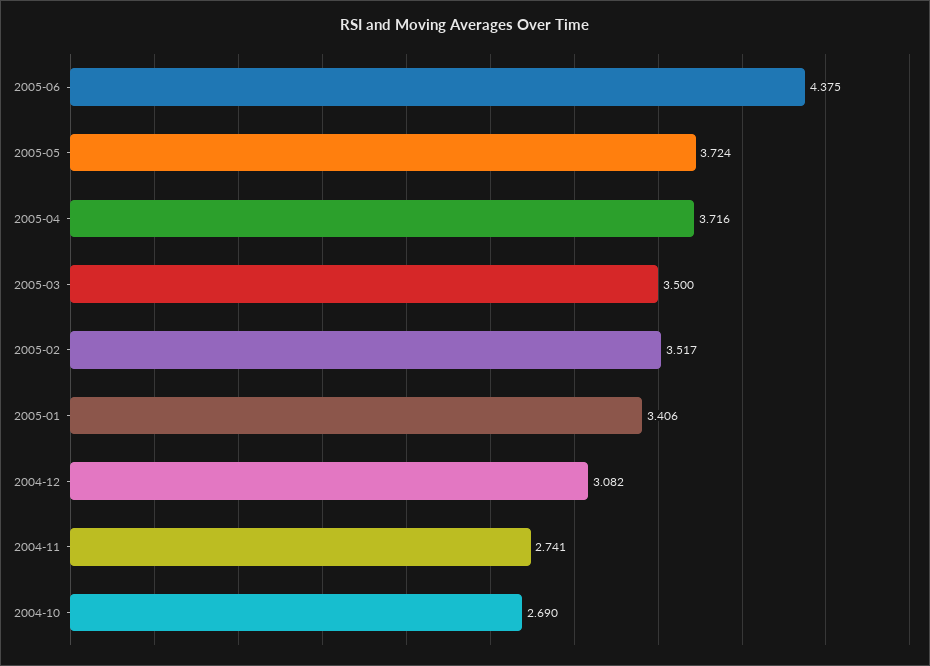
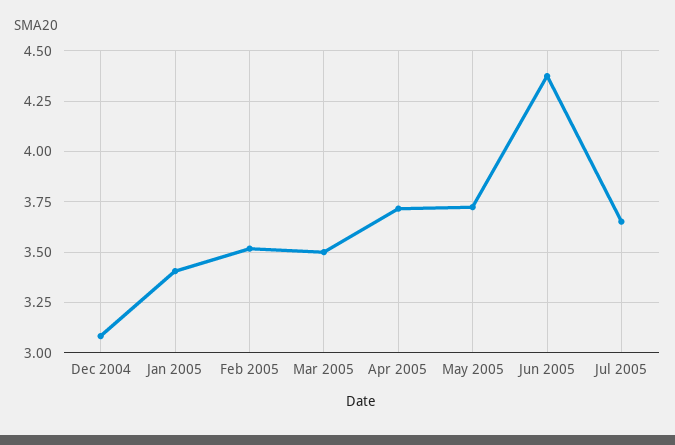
2004-11: 2.741 -> none
2004-10: 2.69 -> none
Jul 2005: none -> 3.65

